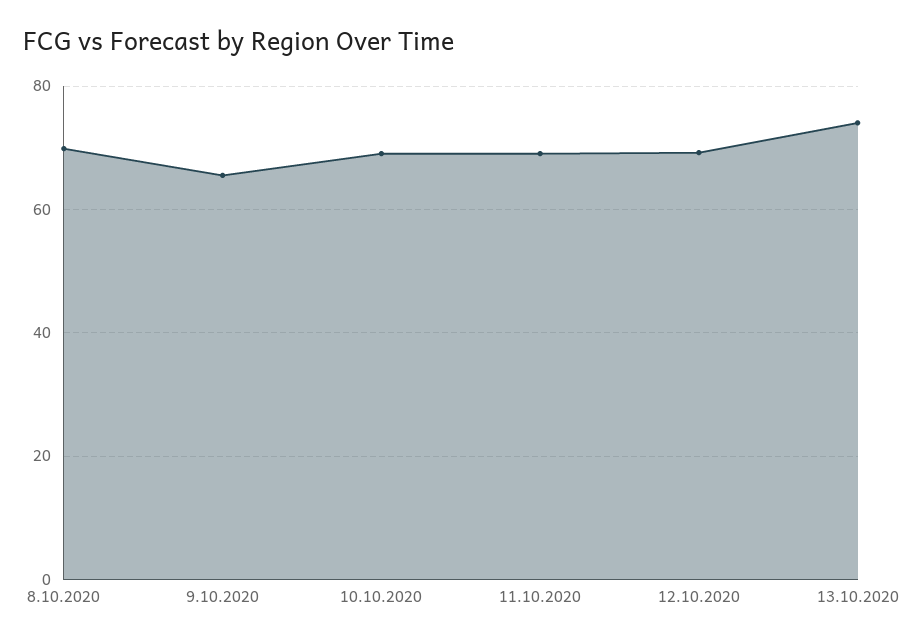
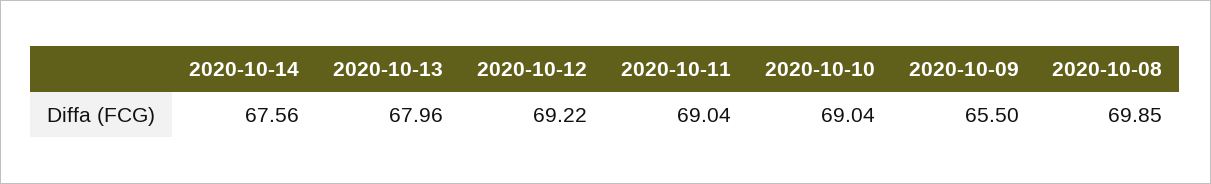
13.10.2020: 74 -> 67.96
2020-10-14: none -> 67.56

